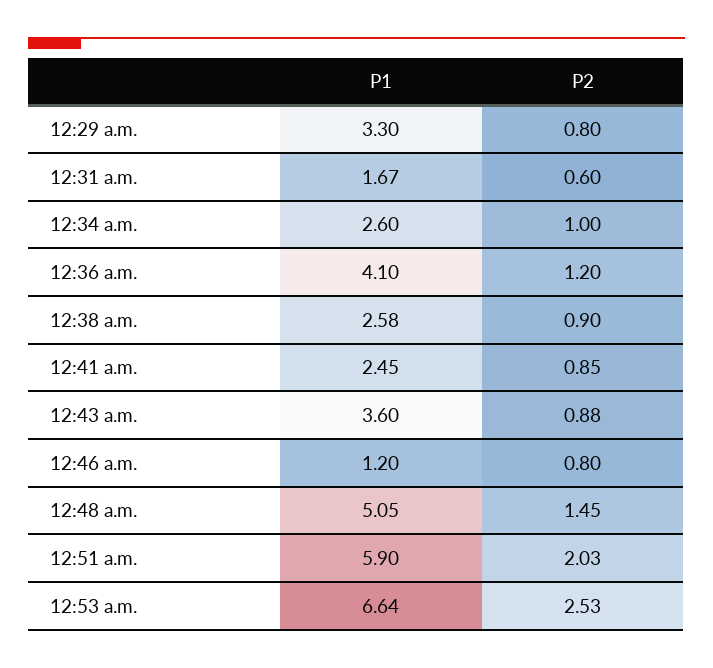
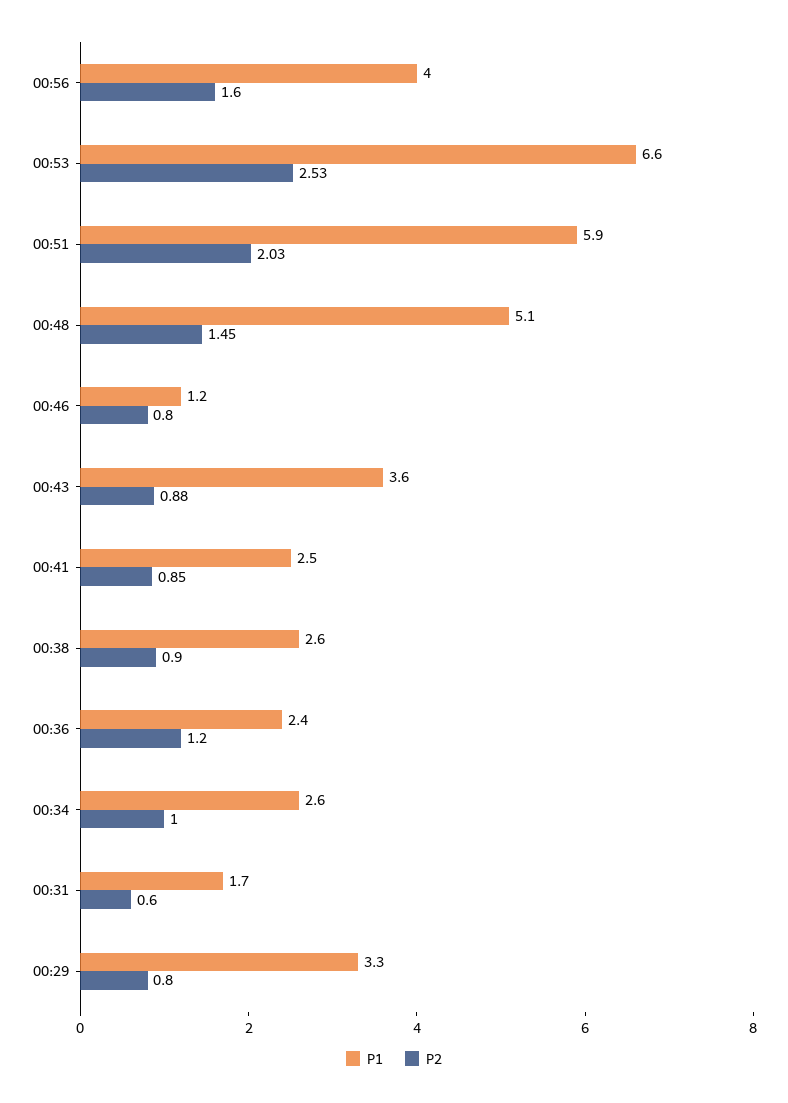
P1, 12:36 a.m.: 4.1 -> 2.4
P1, 00:56: none -> 4
P2, 00:56: none -> 1.6

